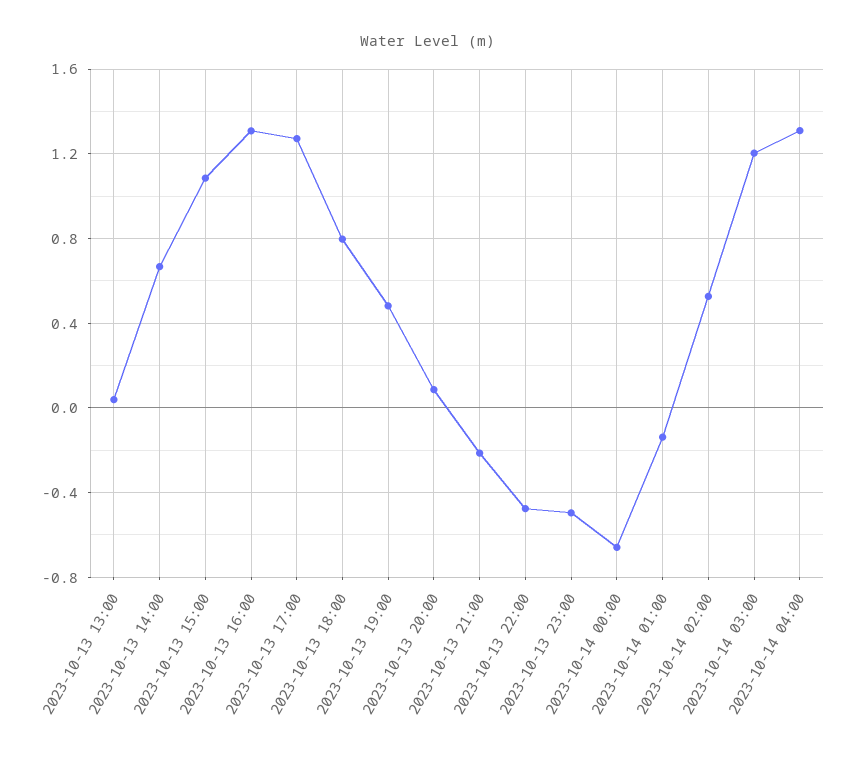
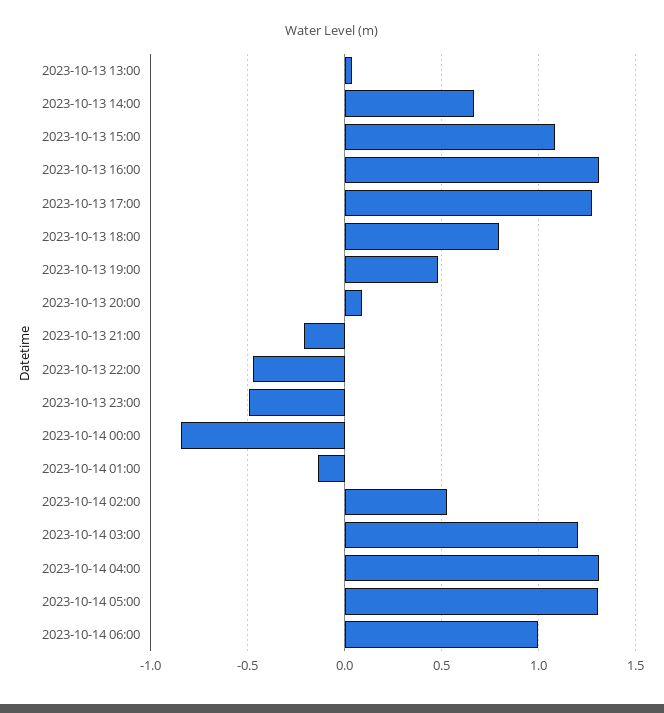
2023-10-14 00:00: -0.65 -> -0.85
2023-10-14 05:00: none -> 1.3
2023-10-14 06:00: none -> 1

